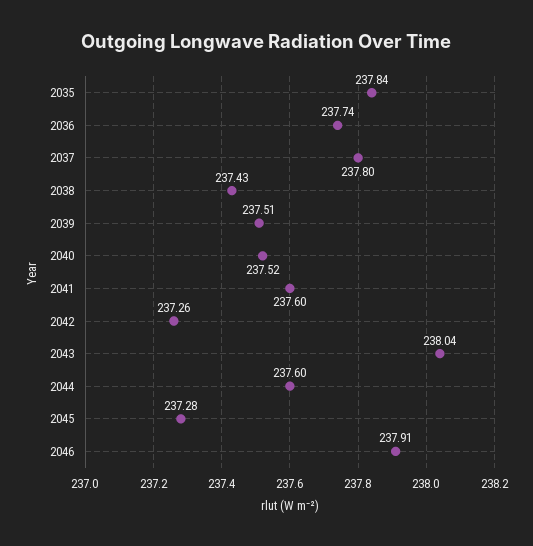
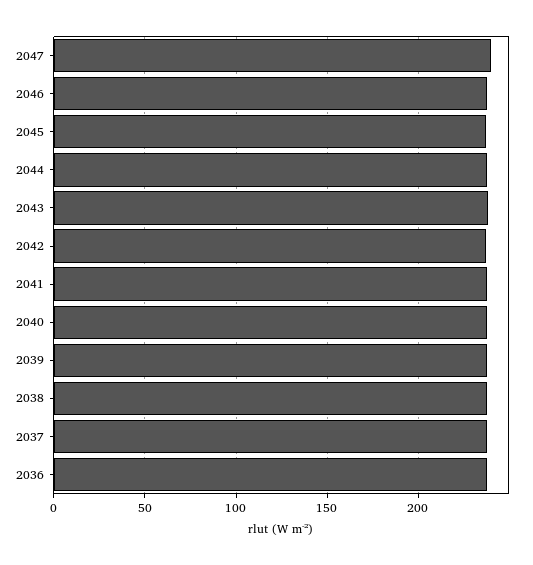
2035: 237.84 -> none
2047: none -> 240

